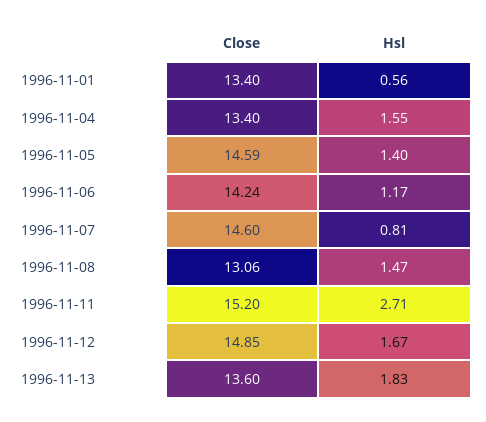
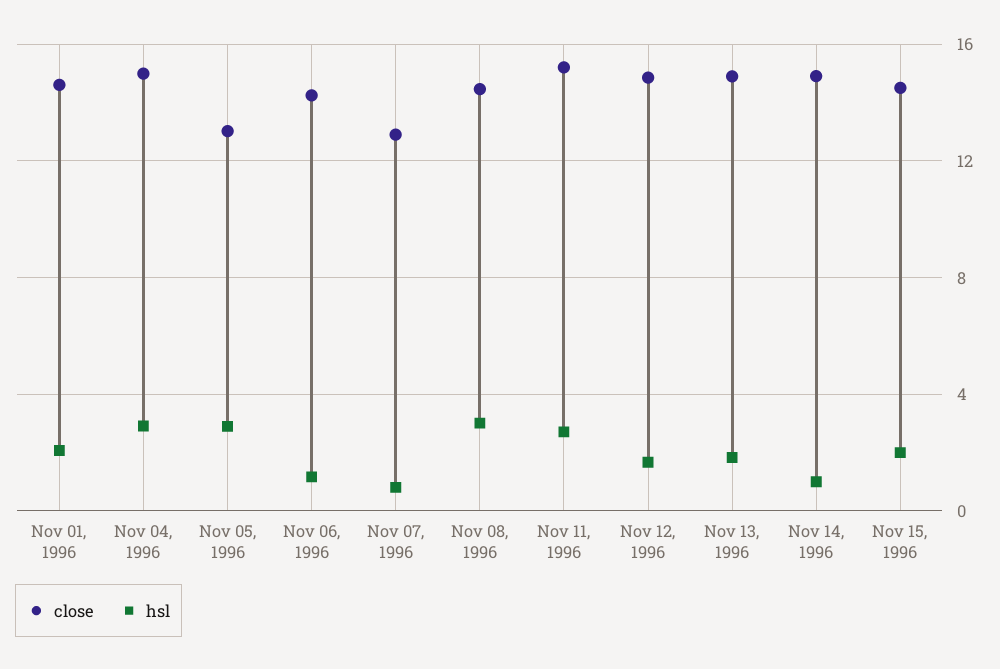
Close, 1996-11-01: 13.4 -> 14.5
Hsl, 1996-11-01: 0.56 -> 2
Close, 1996-11-04: 13.4 -> 15
Hsl, 1996-11-04: 1.55 -> 3
Close, 1996-11-05: 14.59 -> 13
Hsl, 1996-11-05: 1.4 -> 3
Close, 1996-11-07: 14.6 -> 13
Close, 1996-11-08: 13.06 -> 14.5
Hsl, 1996-11-08: 1.47 -> 3
Close, 1996-11-13: 13.6 -> 15
Close, Nov 14, 1996: none -> 15
Hsl, Nov 14, 1996: none -> 1
Close, Nov 15, 1996: none -> 14.5
Hsl, Nov 15, 1996: none -> 2

